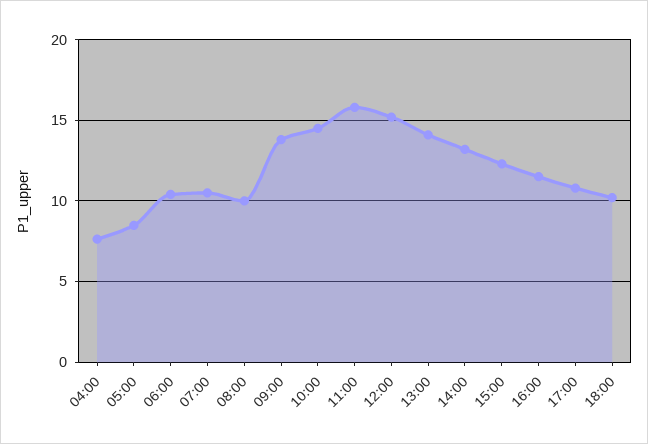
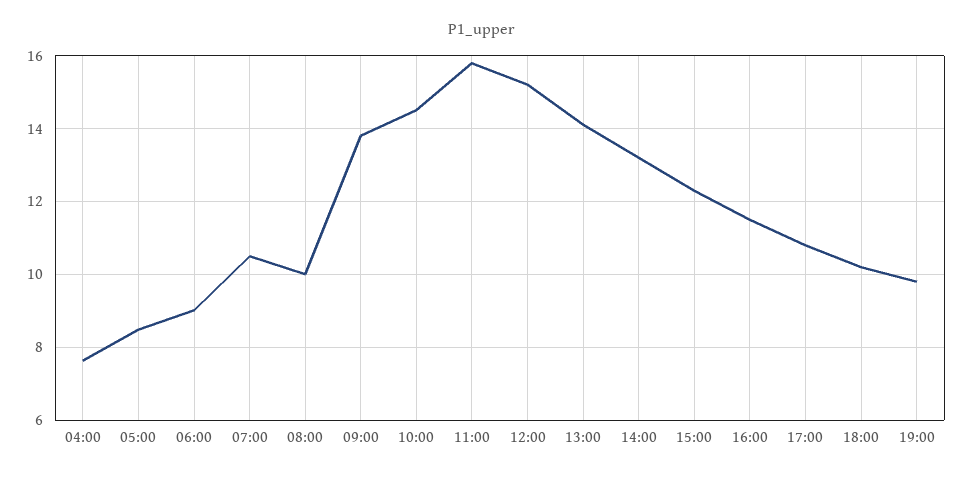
06:00: 10.5 -> 9
19:00: none -> 9.8

